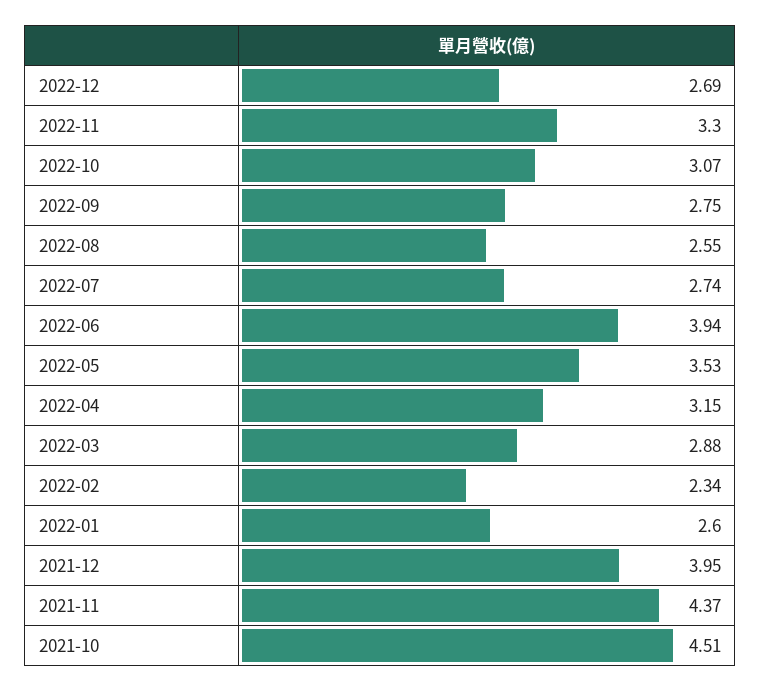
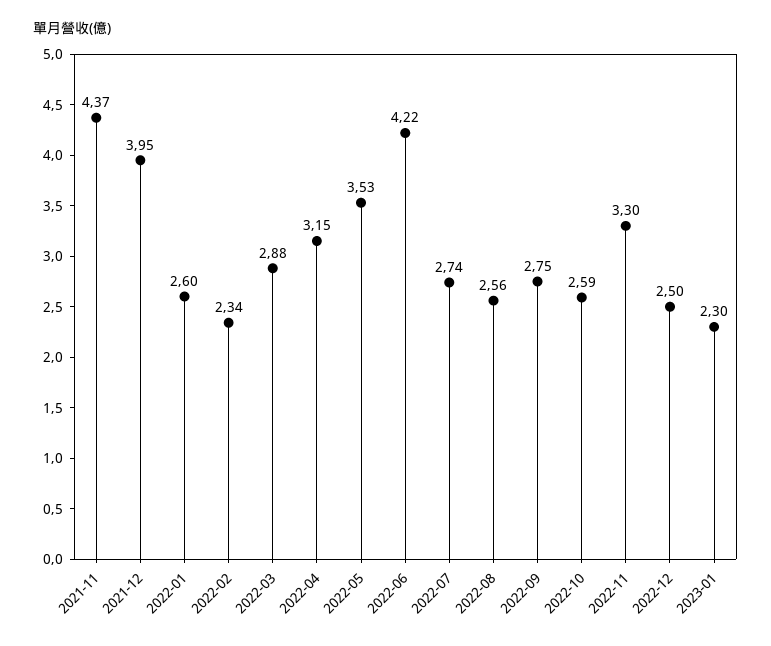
2022-12: 2.69 -> 2.5
2022-10: 3.07 -> 2.59
2022-08: 2.55 -> 2.56
2022-06: 3.94 -> 4.22
2021-10: 4.51 -> none
2023-01: none -> 2.3

